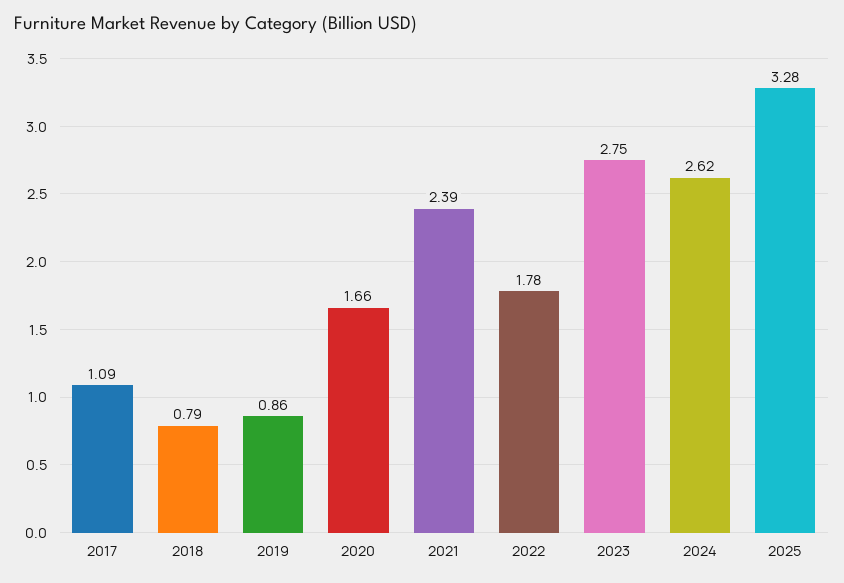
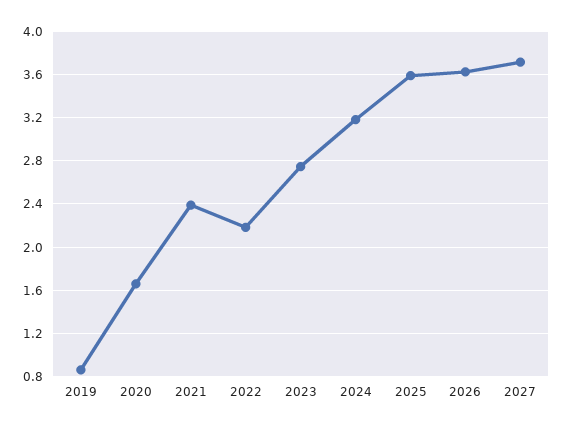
2017: 1.09 -> none
2018: 0.79 -> none
2022: 1.78 -> 2.2
2024: 2.62 -> 3.2
2025: 3.28 -> 3.6
2026: none -> 3.6
2027: none -> 3.7

